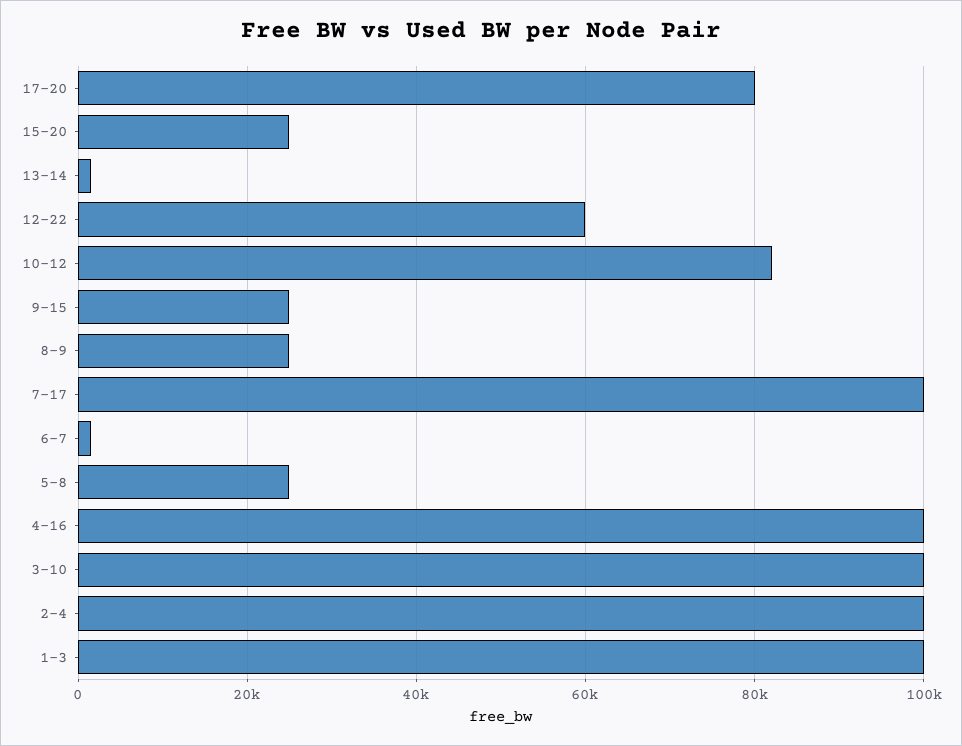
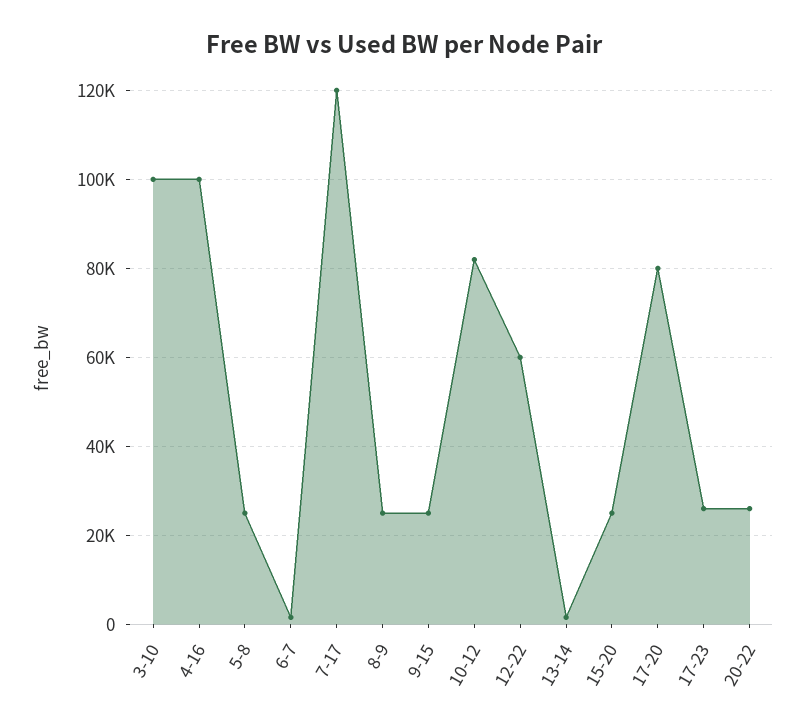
7-17: 100000 -> 120000
2-4: 100000 -> none
1-3: 100000 -> none
17-23: none -> 26000
20-22: none -> 26000

